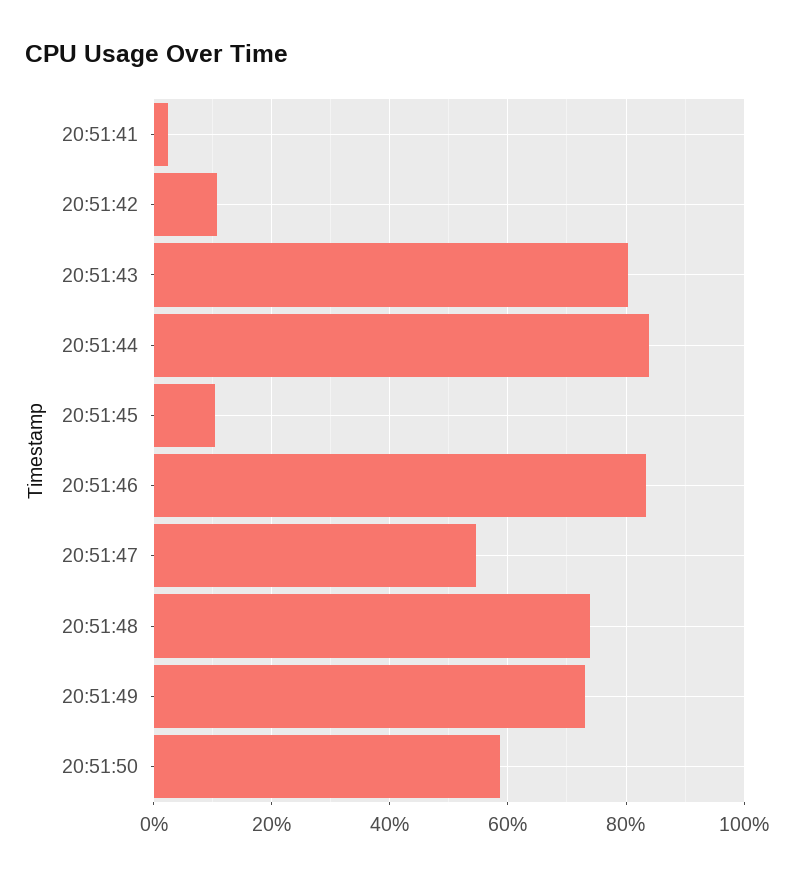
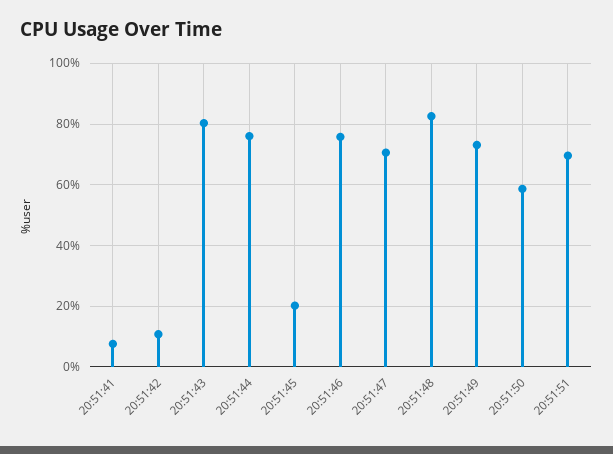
20:51:41: 2 -> 8
20:51:44: 84 -> 76
20:51:45: 10 -> 20
20:51:46: 84 -> 76
20:51:47: 54 -> 70
20:51:48: 74 -> 82
20:51:51: none -> 70

